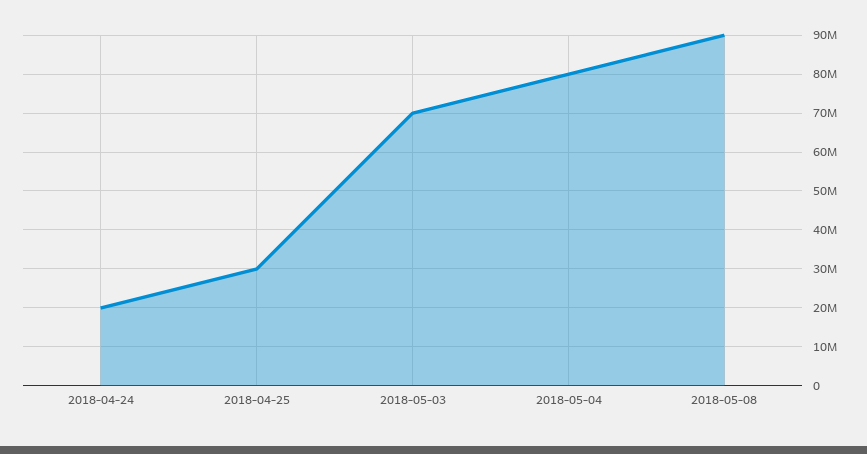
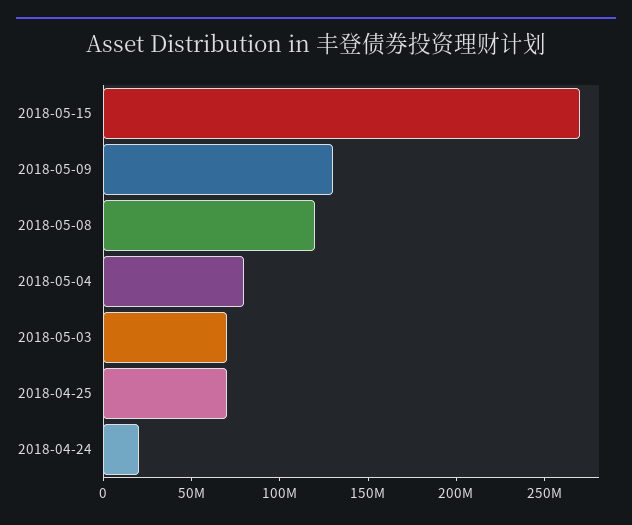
2018-04-25: 30000000 -> 70000000
2018-05-08: 90000000 -> 120000000
2018-05-15: none -> 270000000
2018-05-09: none -> 130000000

